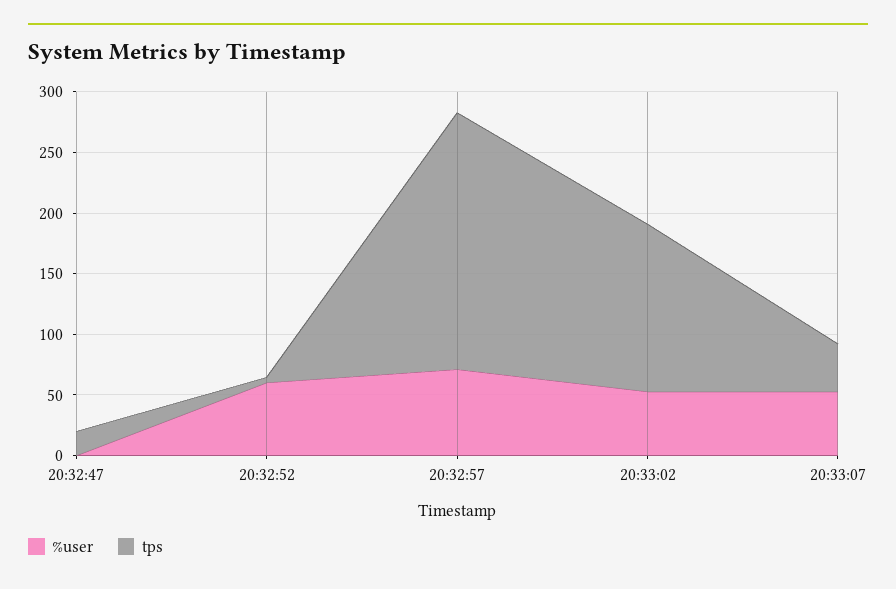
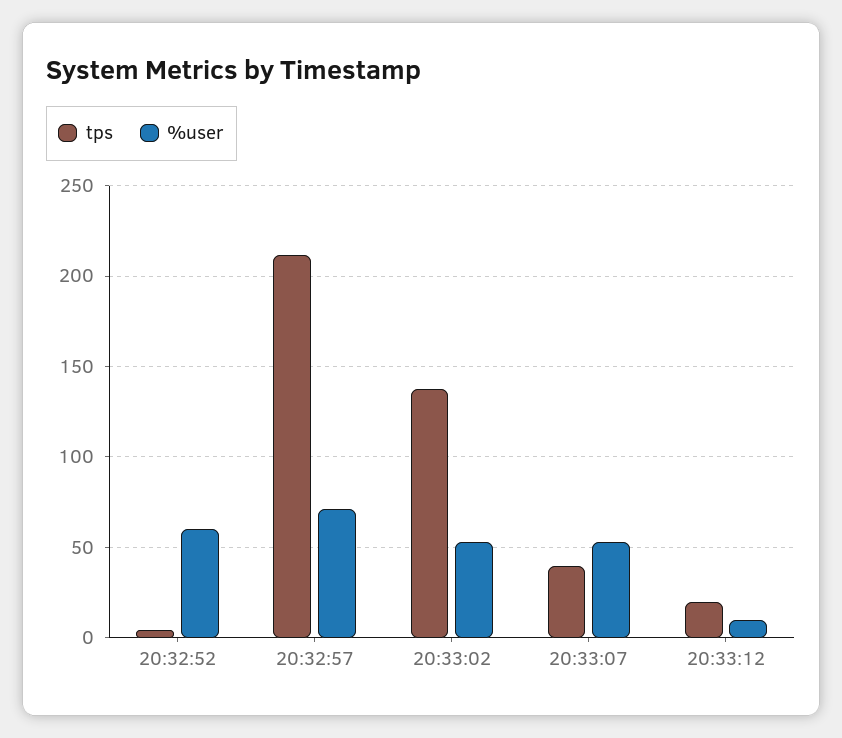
%user, 20:32:47: 0 -> none
tps, 20:32:47: 20 -> none
tps, 20:33:12: none -> 20
%user, 20:33:12: none -> 10

